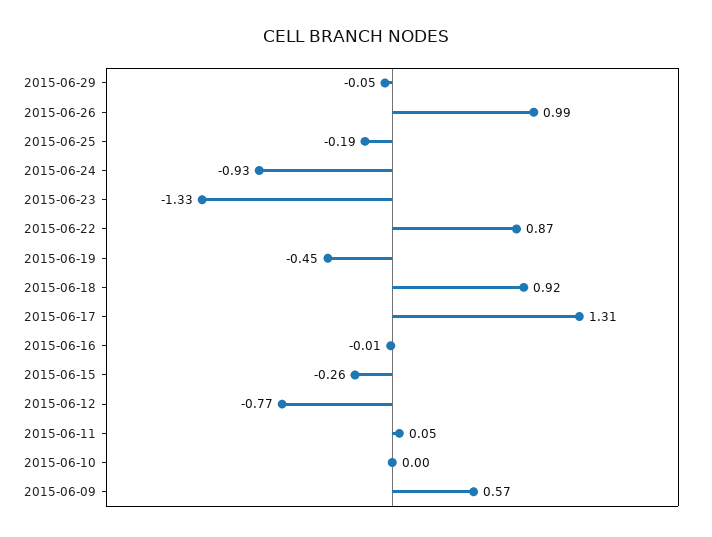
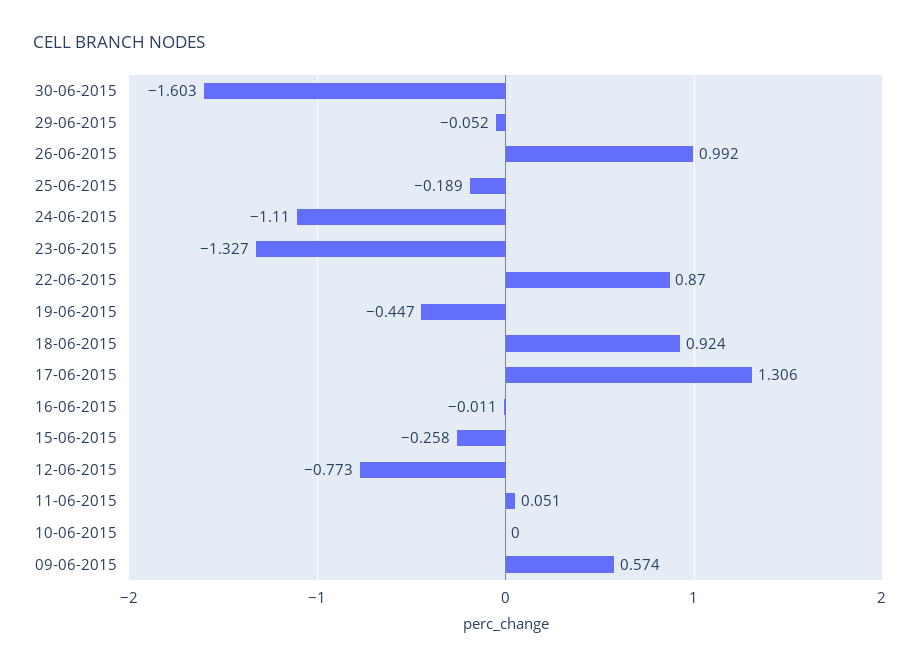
2015-06-24: -0.93 -> -1.11
30-06-2015: none -> -1.603

